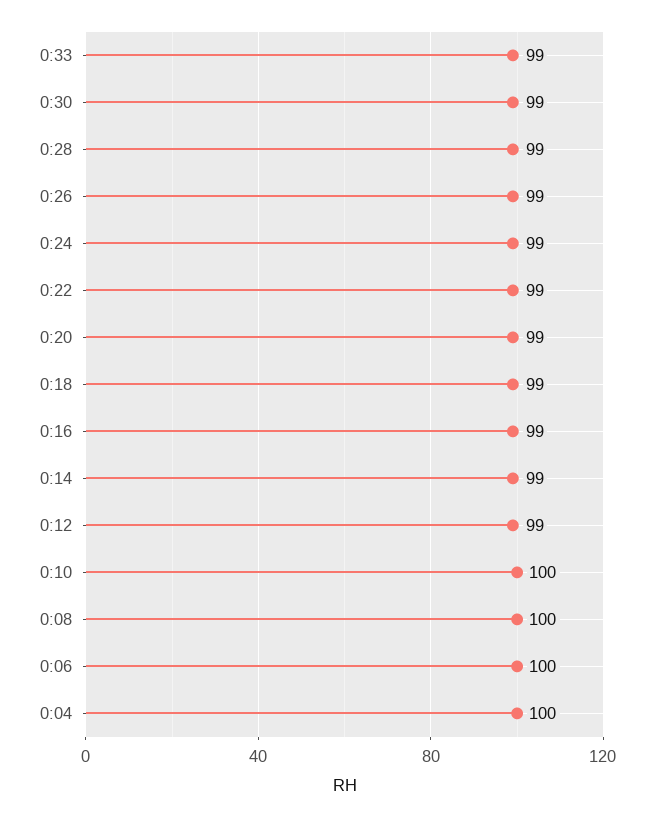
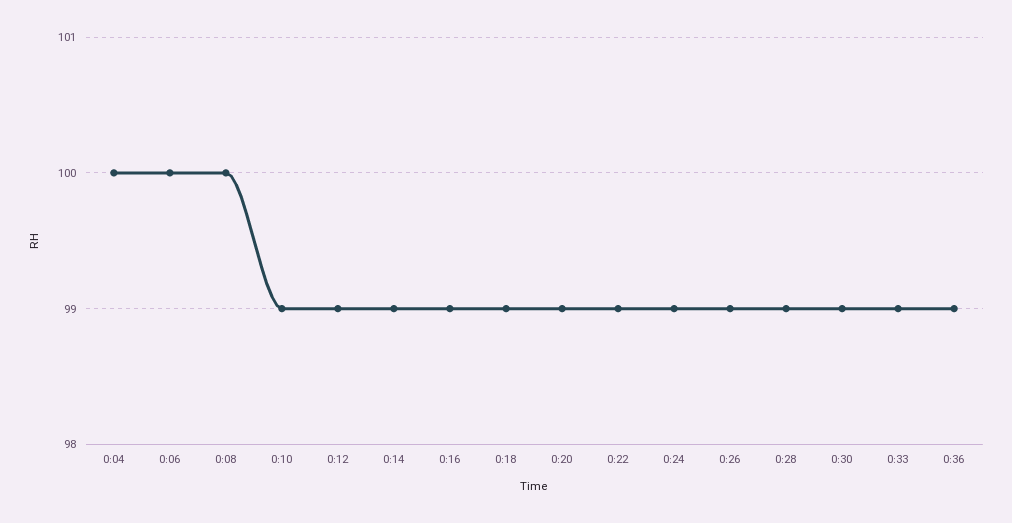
0:10: 100 -> 99
0:36: none -> 99

